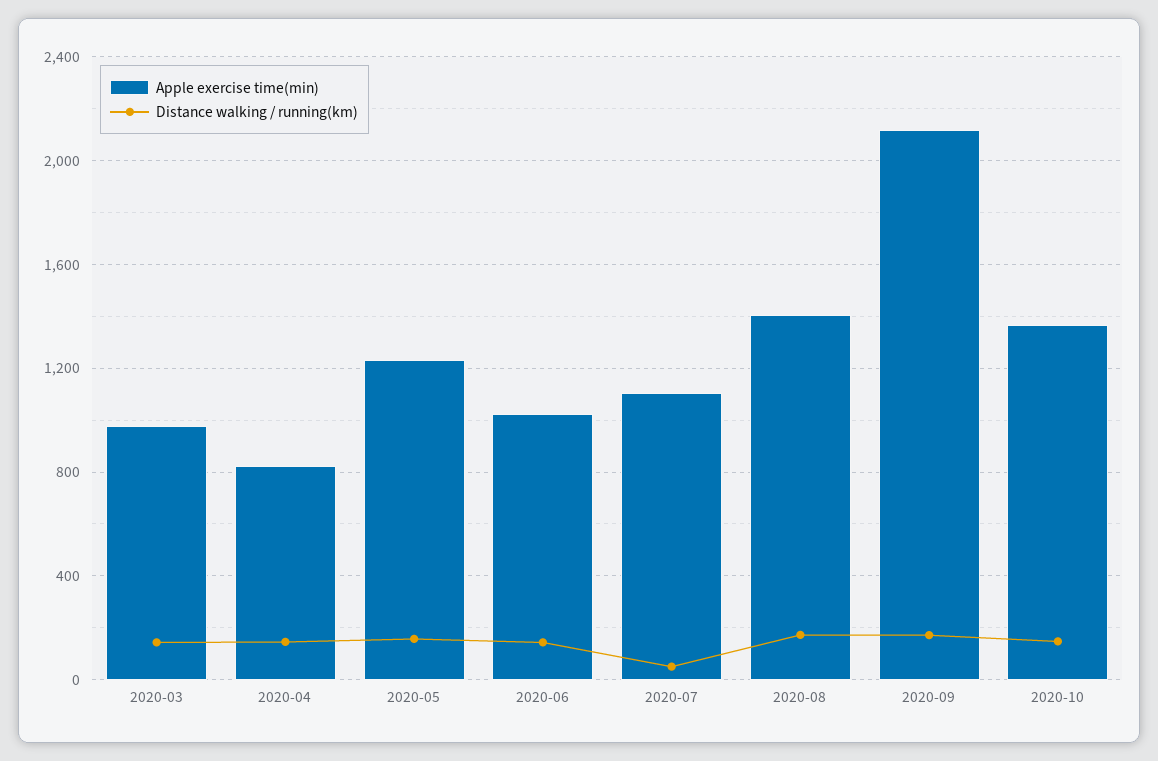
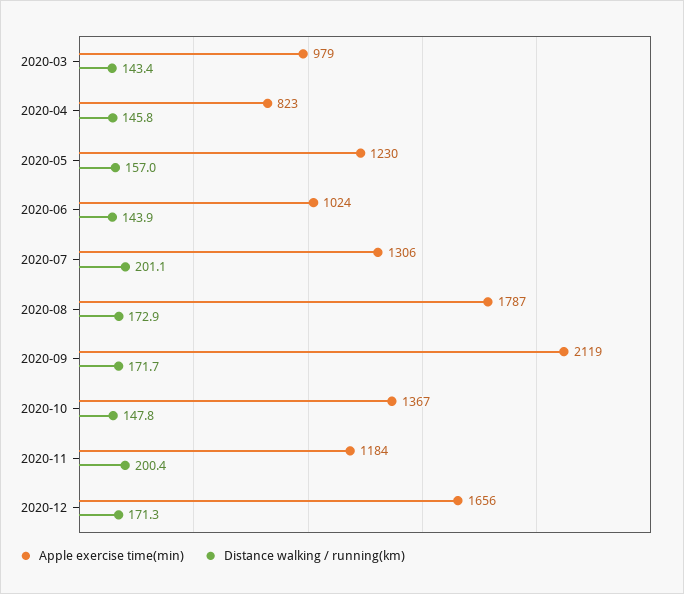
Apple exercise time(min), 2020-07: 1100 -> 1306
Distance walking / running(km), 2020-07: 50 -> 201.1
Apple exercise time(min), 2020-08: 1400 -> 1787
Apple exercise time(min), 2020-11: none -> 1184
Distance walking / running(km), 2020-11: none -> 200.4
Apple exercise time(min), 2020-12: none -> 1656
Distance walking / running(km), 2020-12: none -> 171.3

